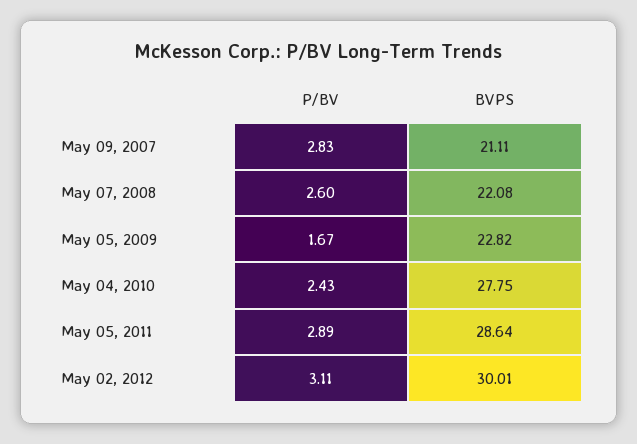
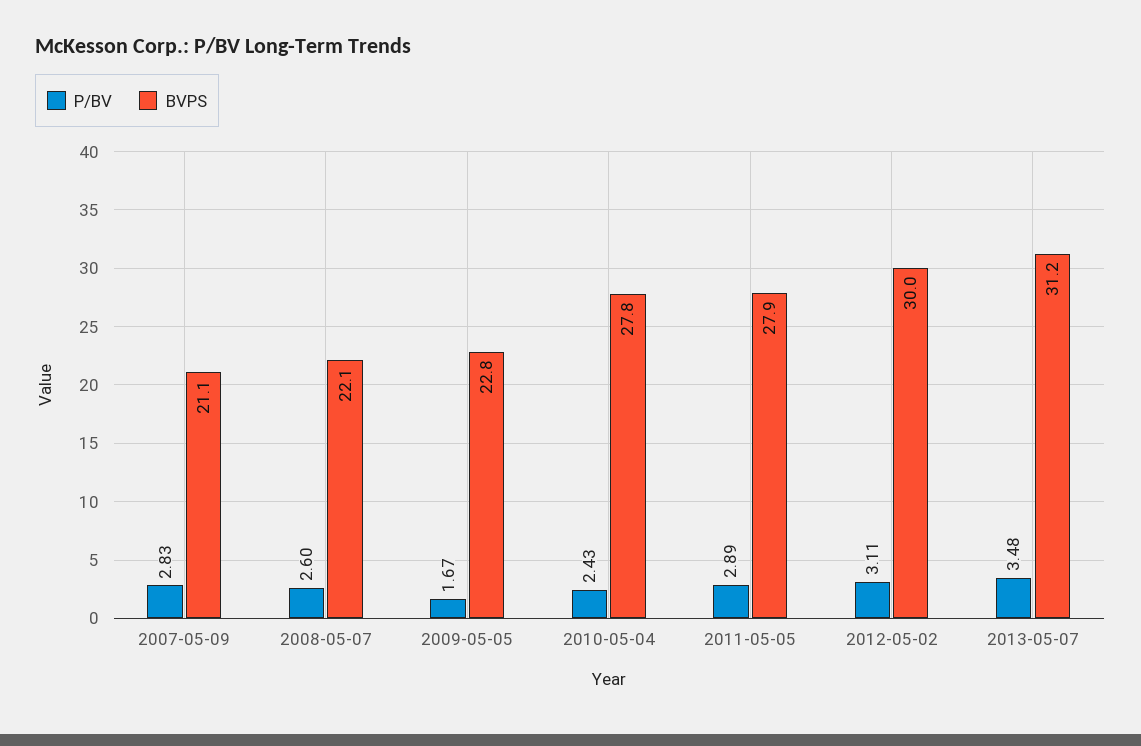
BVPS, May 05, 2011: 28.64 -> 27.9
P/BV, 2013-05-07: none -> 3.48
BVPS, 2013-05-07: none -> 31.2

